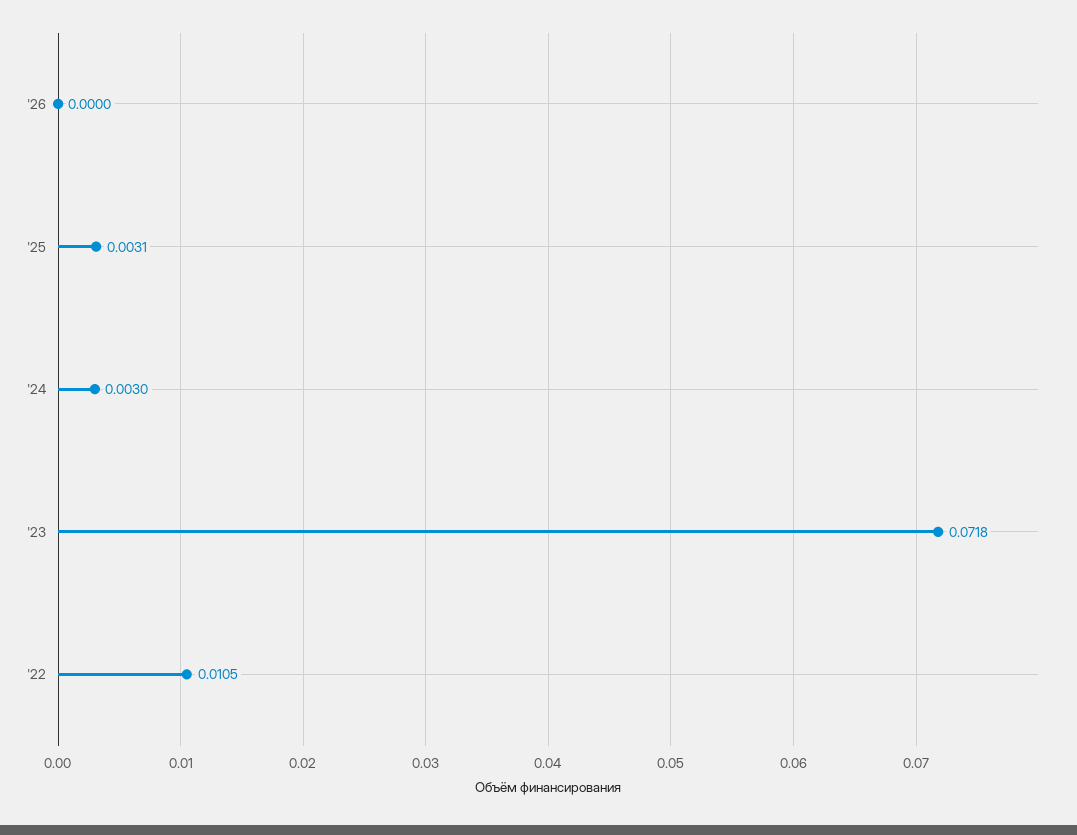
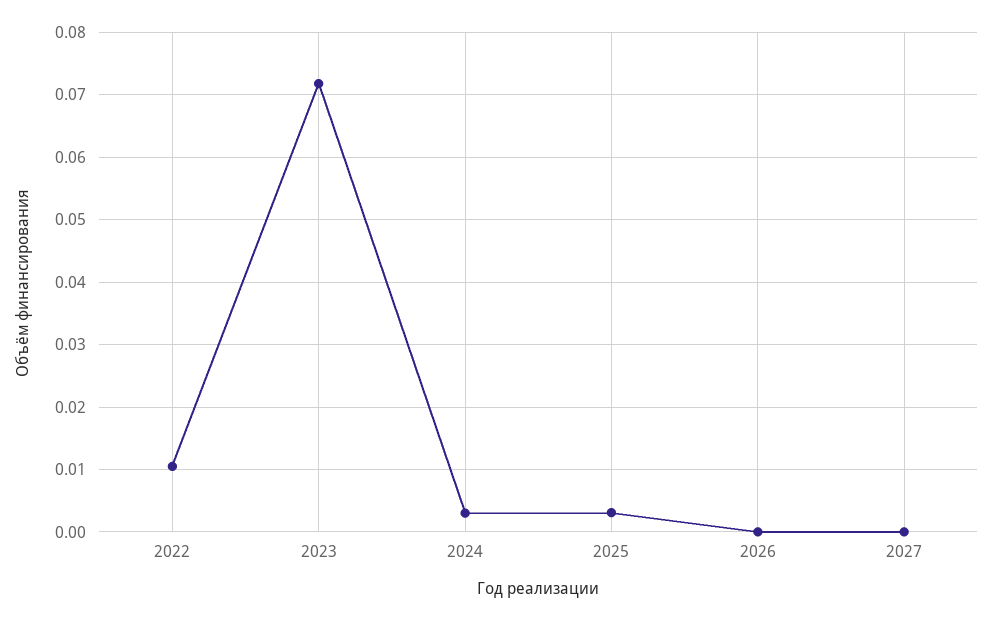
2027: none -> 0

